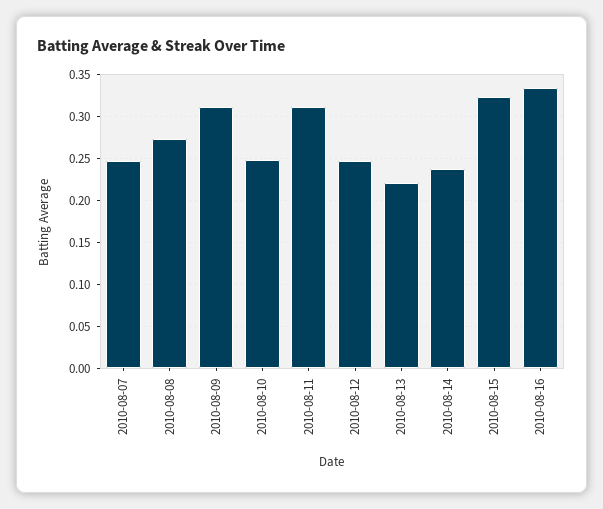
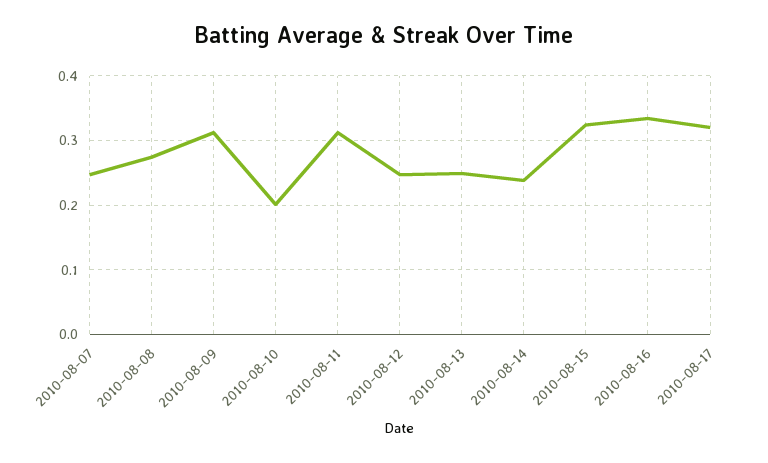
2010-08-10: 0.25 -> 0.2
2010-08-13: 0.22 -> 0.25
2010-08-17: none -> 0.32

